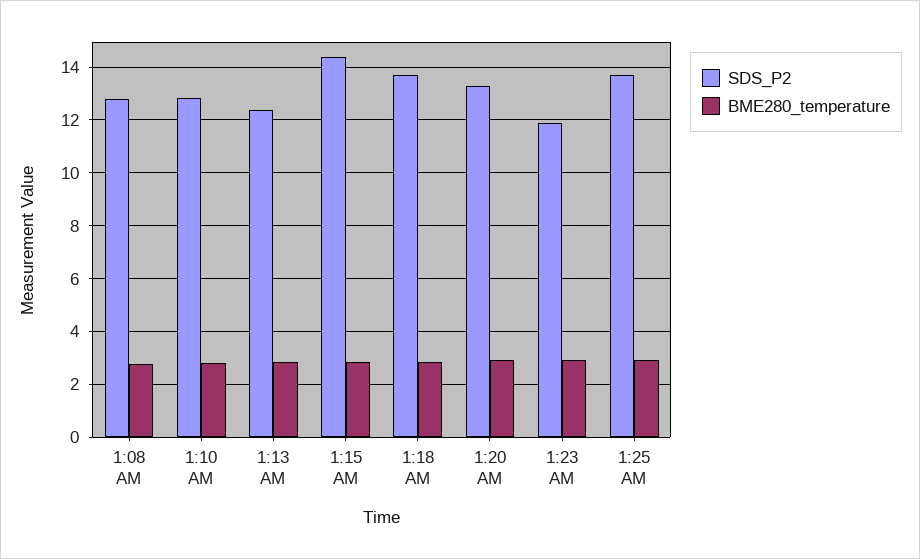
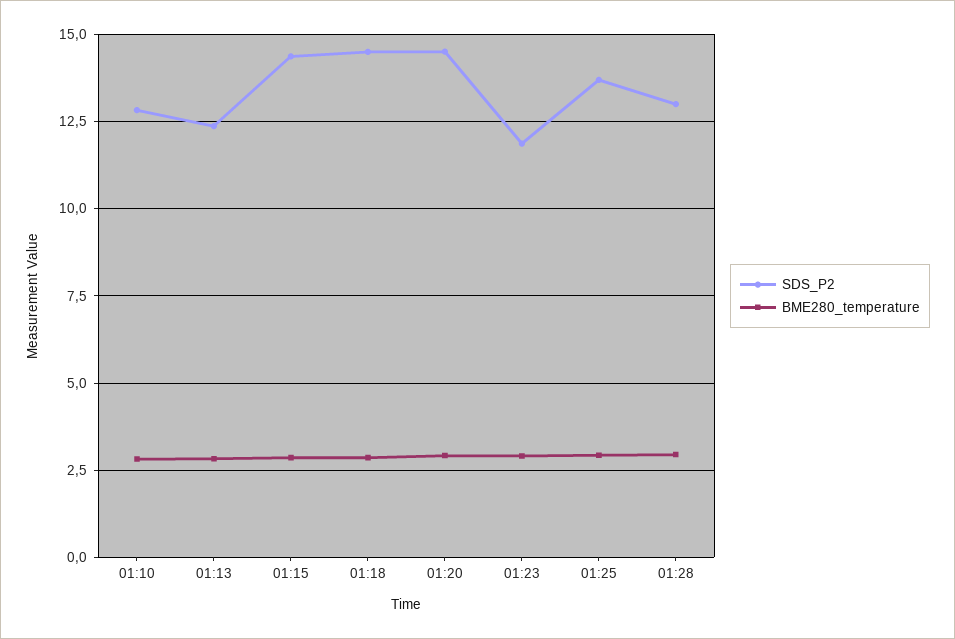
SDS_P2, 1:08 AM: 12.75 -> none
BME280_temperature, 1:08 AM: 2.75 -> none
SDS_P2, 1:18 AM: 13.75 -> 14.5
SDS_P2, 1:20 AM: 13.25 -> 14.5
SDS_P2, 01:28: none -> 13
BME280_temperature, 01:28: none -> 3

